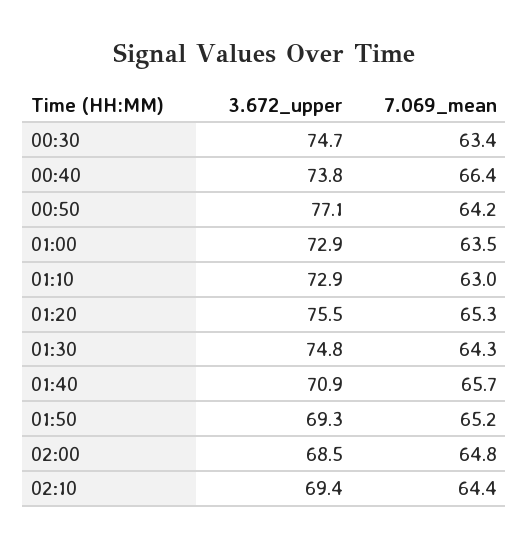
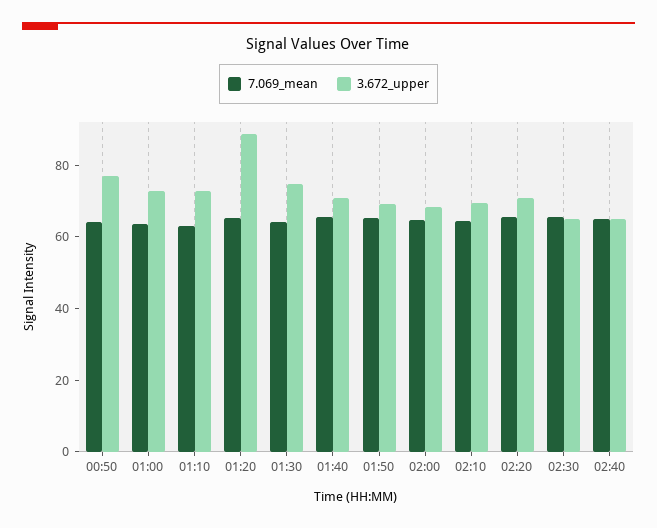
3.672_upper, 00:30: 74.7 -> none
7.069_mean, 00:30: 63.4 -> none
3.672_upper, 00:40: 73.8 -> none
7.069_mean, 00:40: 66.4 -> none
3.672_upper, 01:20: 75.5 -> 90
7.069_mean, 02:20: none -> 65
3.672_upper, 02:20: none -> 70
7.069_mean, 02:30: none -> 65
3.672_upper, 02:30: none -> 65
7.069_mean, 02:40: none -> 65
3.672_upper, 02:40: none -> 65

